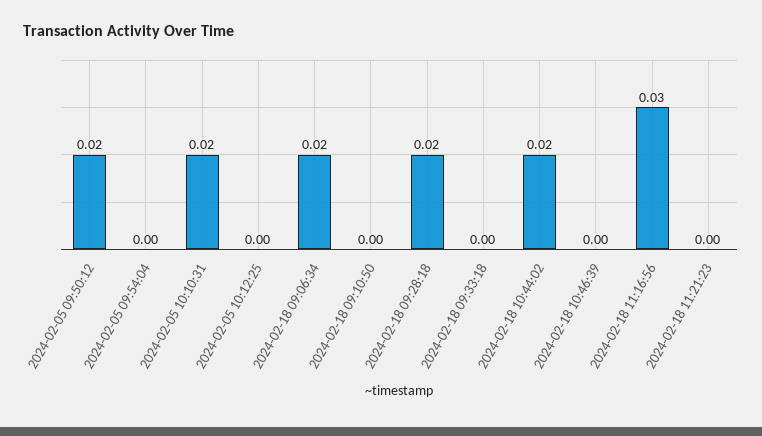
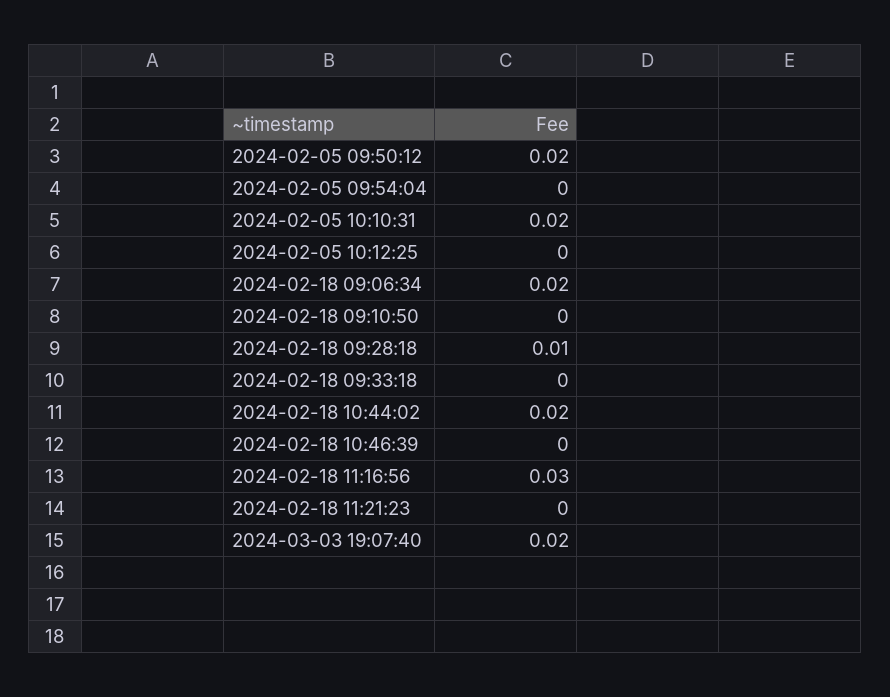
2024-02-18 09:28:18: 0.02 -> 0.01
2024-03-03 19:07:40: none -> 0.02

